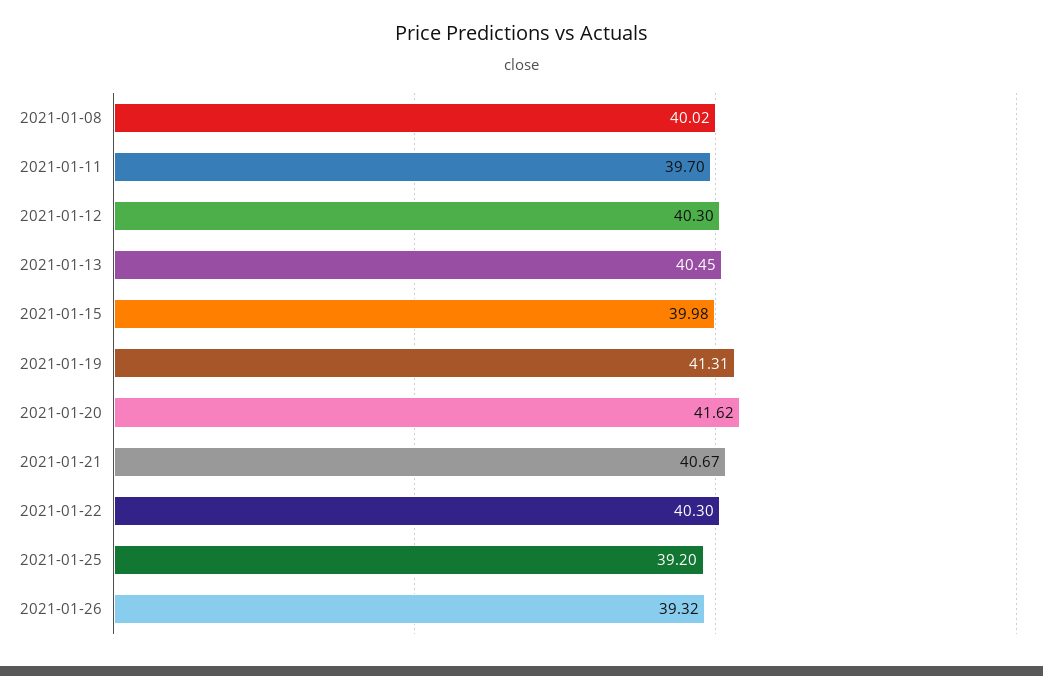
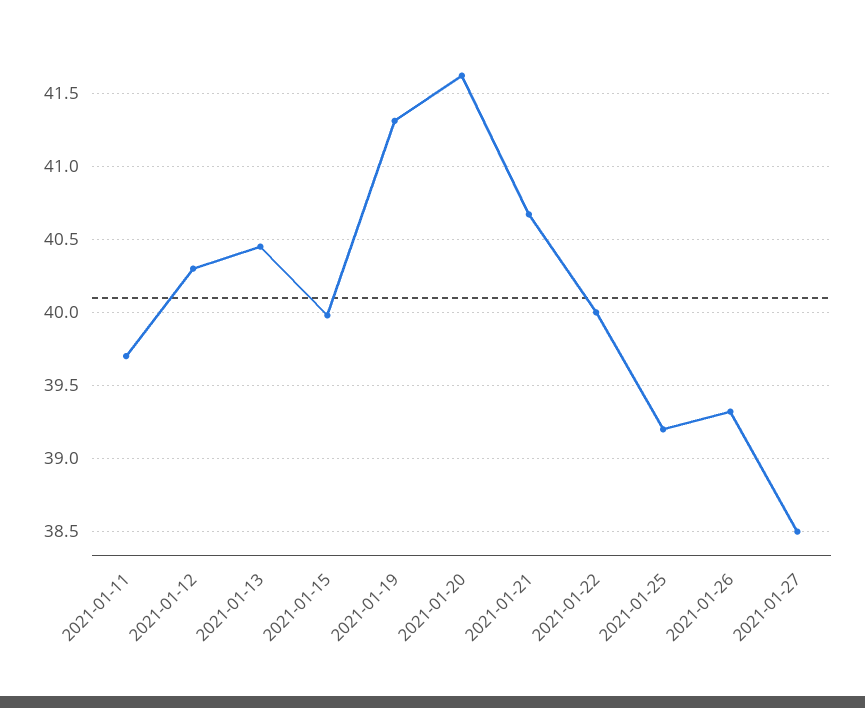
2021-01-08: 40.02 -> none
2021-01-22: 40.3 -> 40
2021-01-27: none -> 38.5

